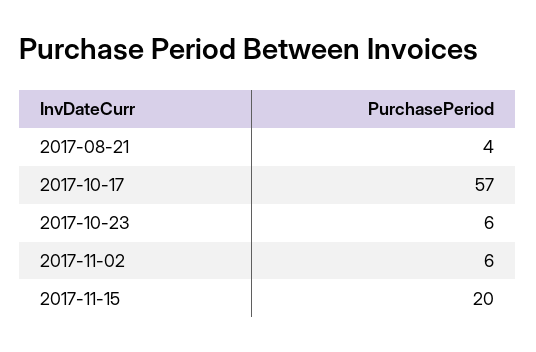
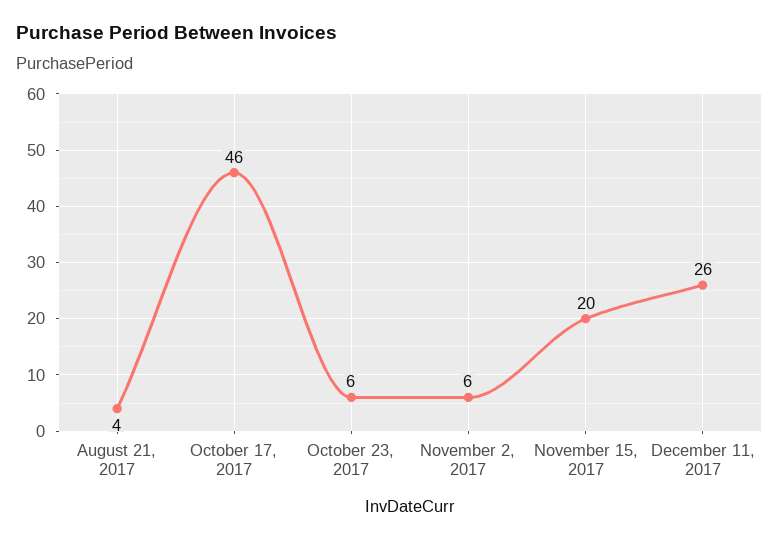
2017-10-17: 57 -> 46
December 11, 2017: none -> 26

